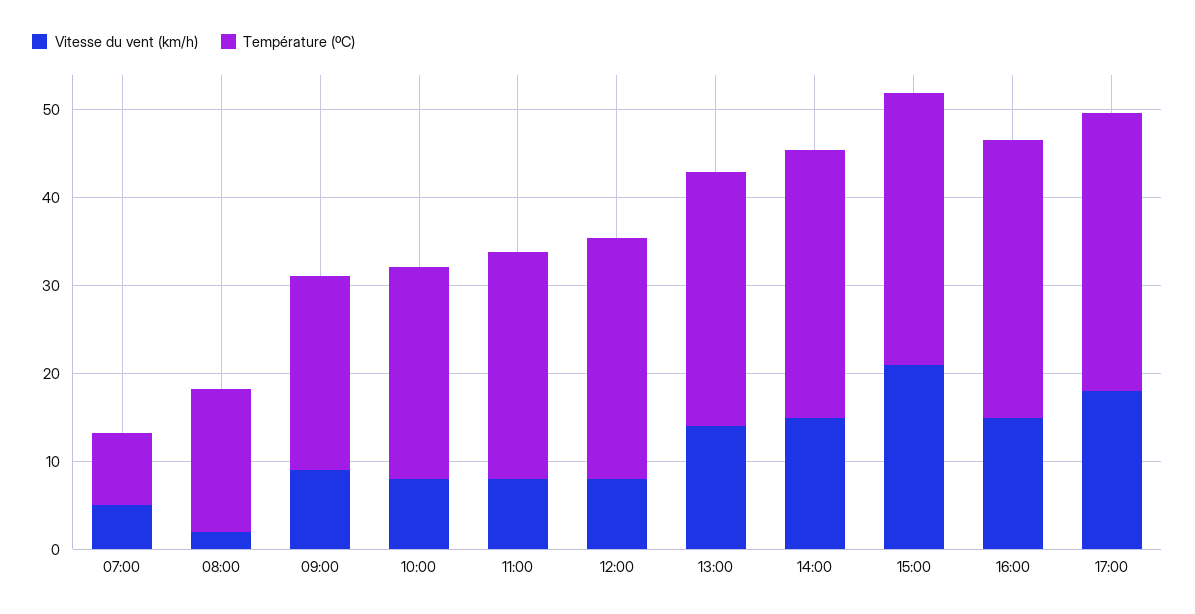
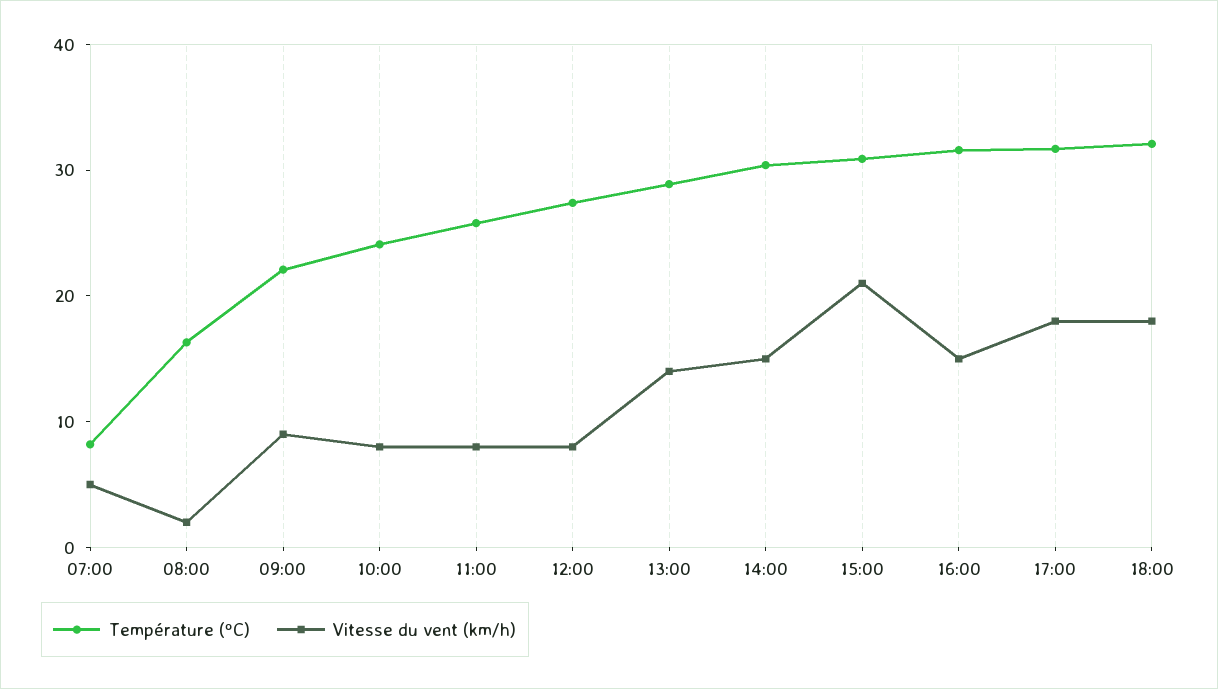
Température (ºC), 18:00: none -> 32
Vitesse du vent (km/h), 18:00: none -> 18

